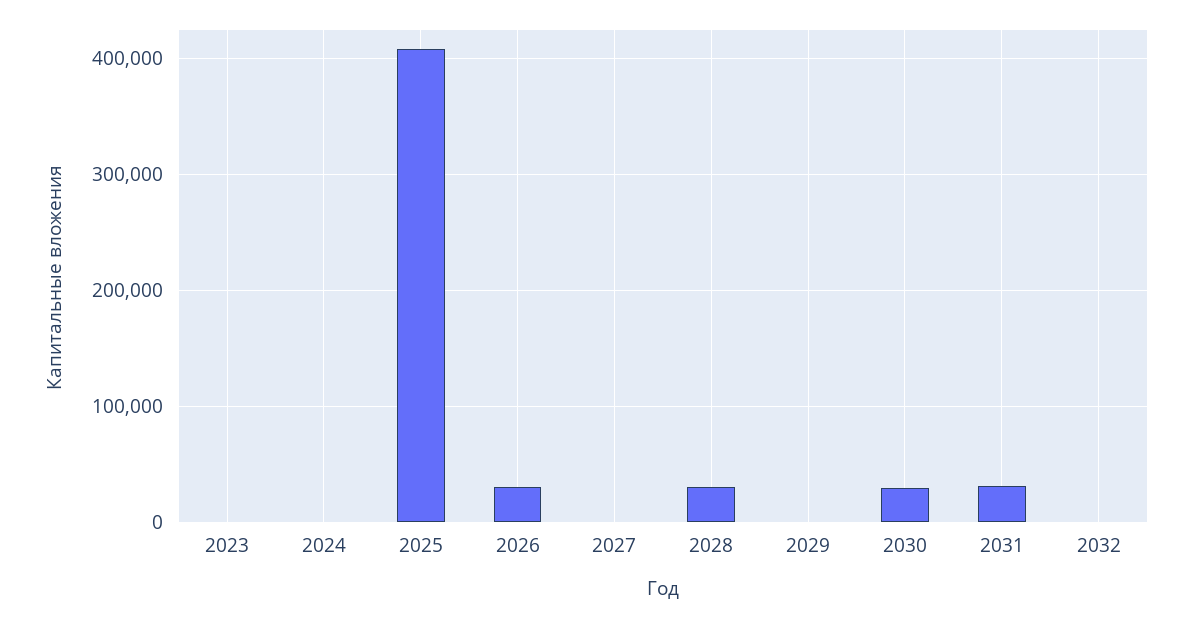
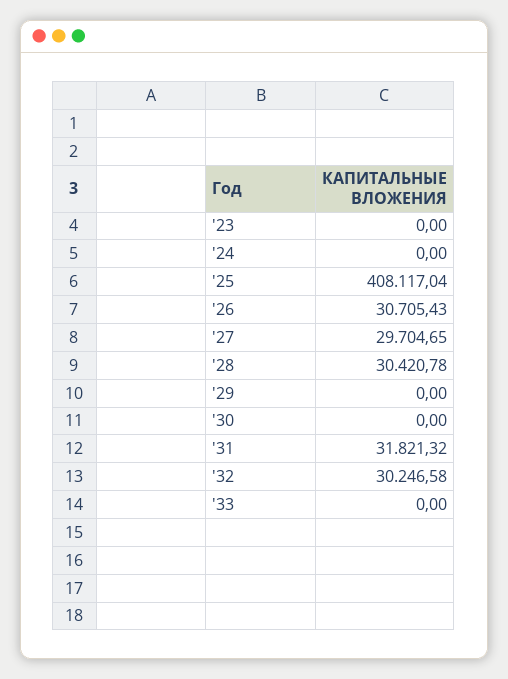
2027: 0 -> 29704.65
2030: 30000 -> 0
2032: 0 -> 30246.58
'33: none -> 0

